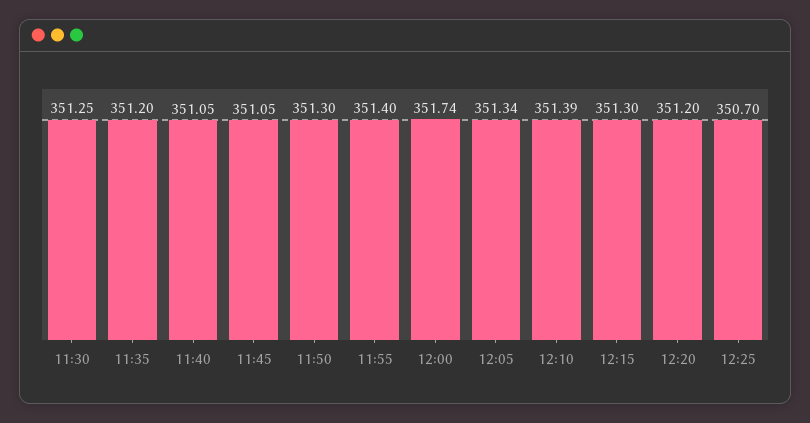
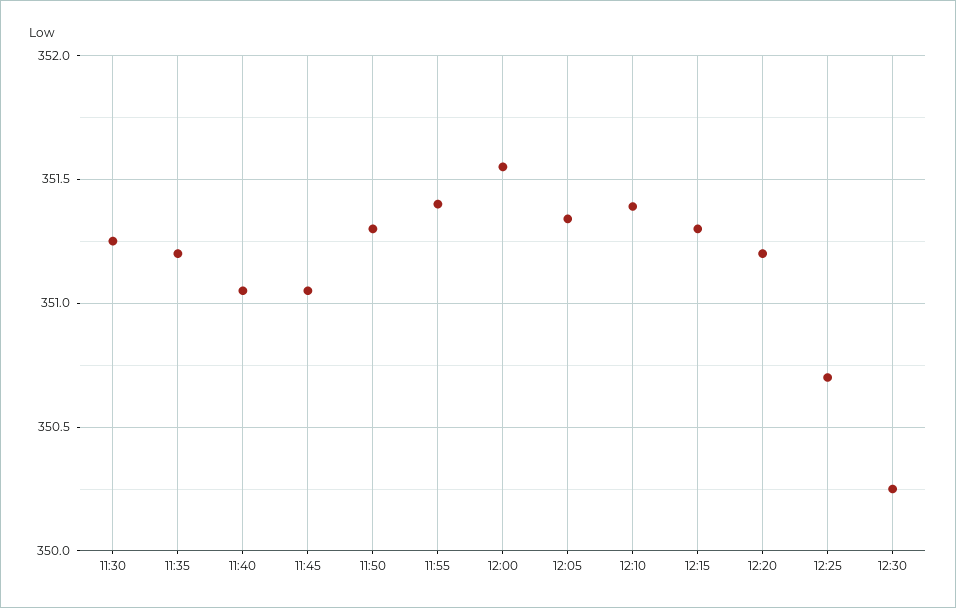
12:00: 351.74 -> 351.55
12:30: none -> 350.25

